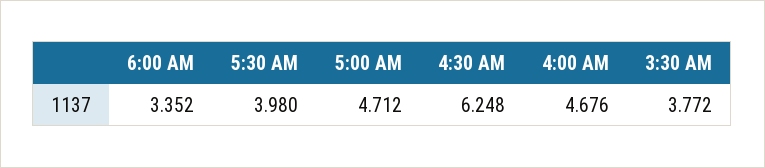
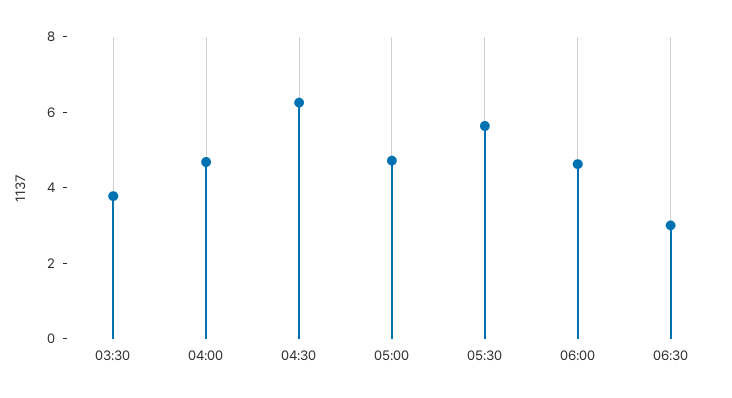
6:00 AM: 3.352 -> 4.5
5:30 AM: 3.98 -> 5.5
06:30: none -> 3

